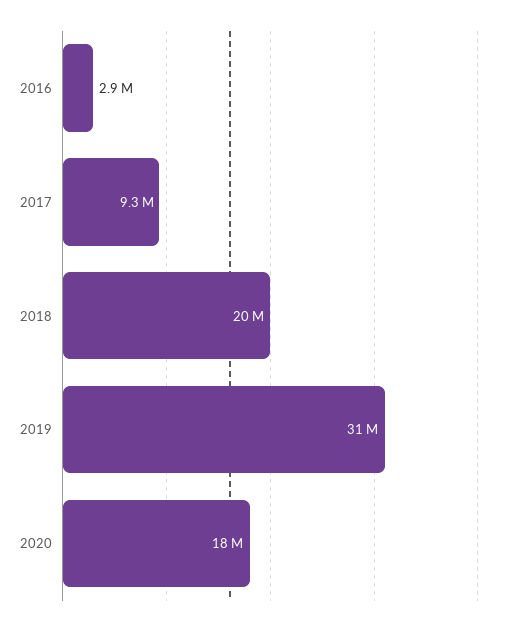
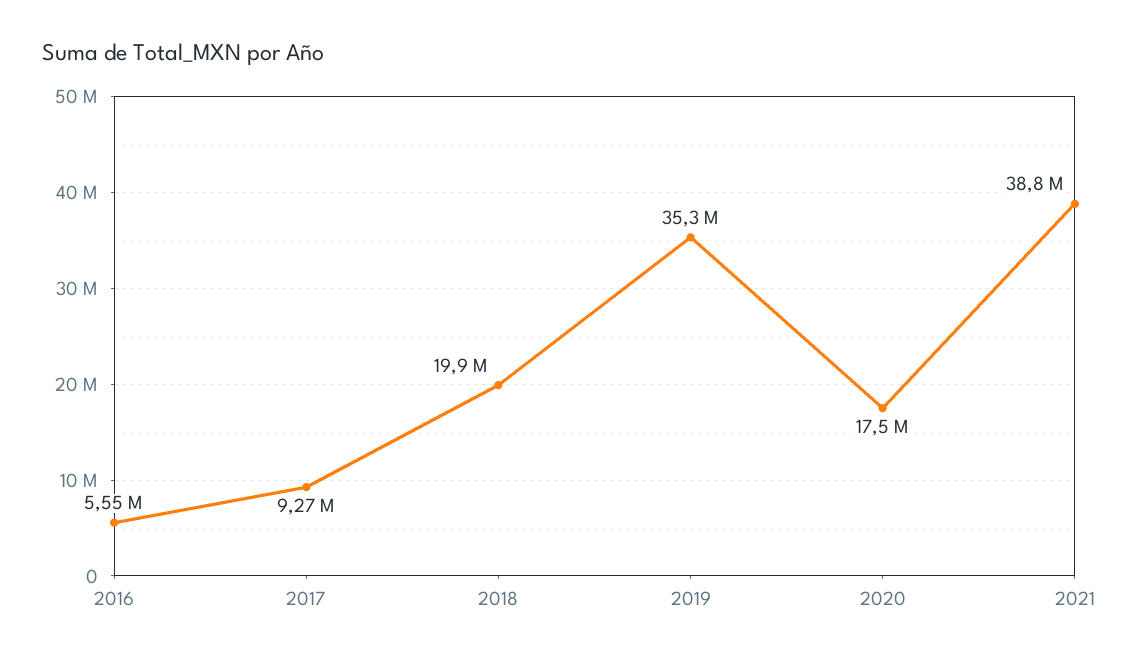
2016: 2900000 -> 5550000
2019: 31000000 -> 35300000
2021: none -> 38800000

